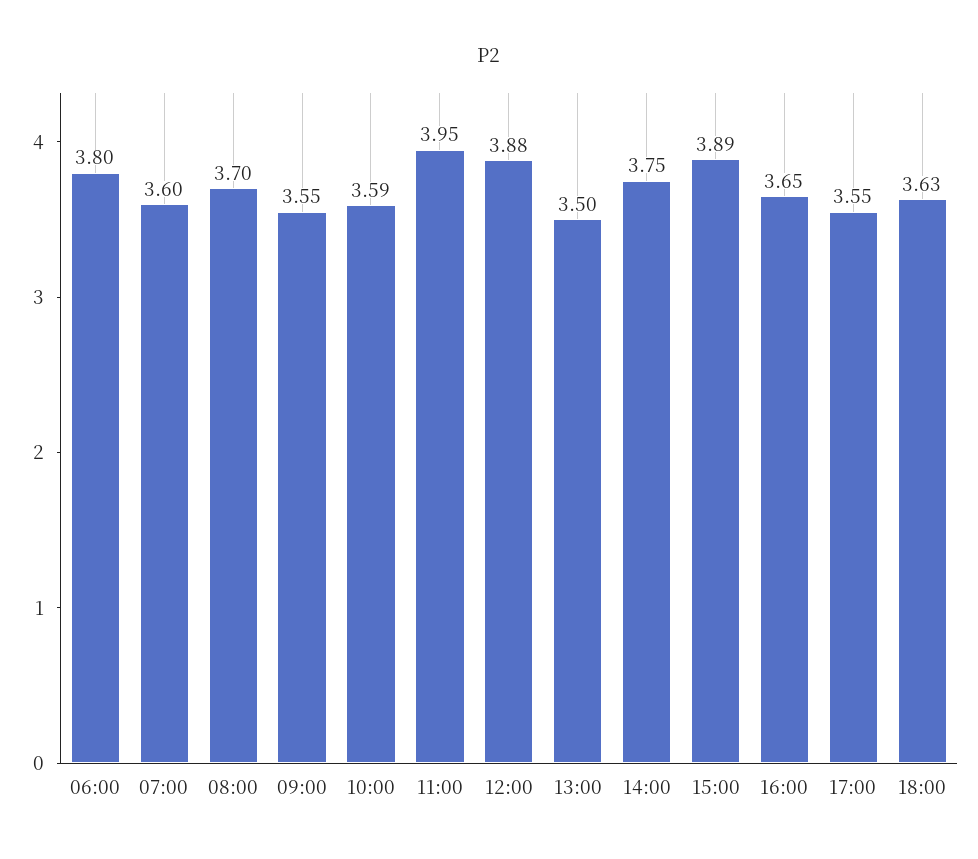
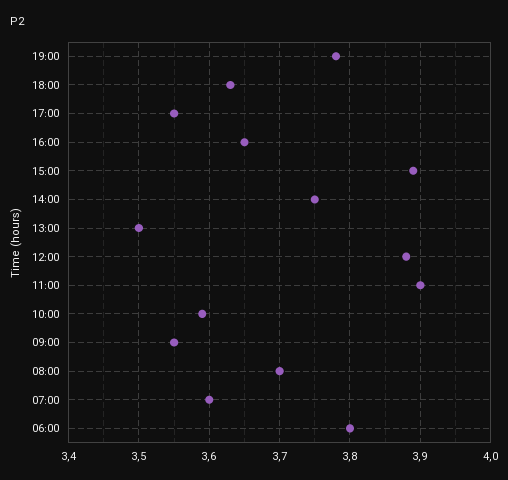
11:00: 3.95 -> 3.9
19:00: none -> 3.78

